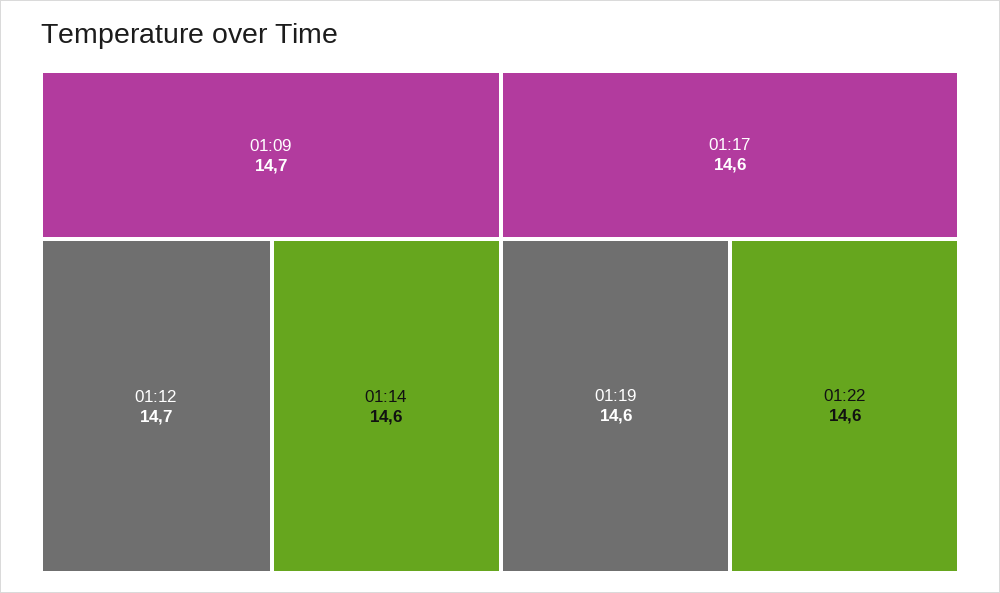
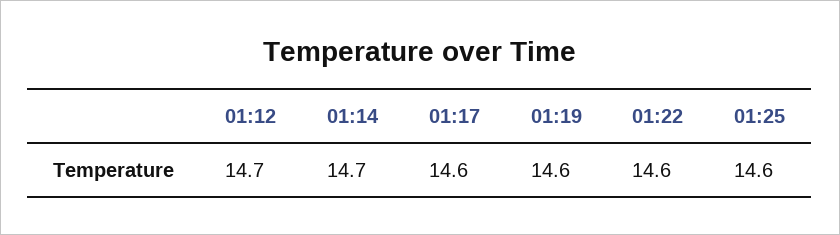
01:09: 14.7 -> none
01:14: 14.6 -> 14.7
01:25: none -> 14.6

